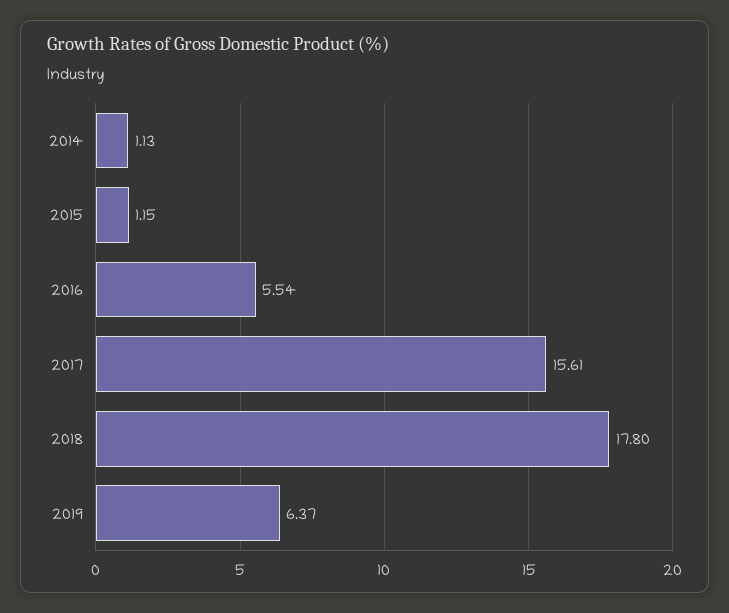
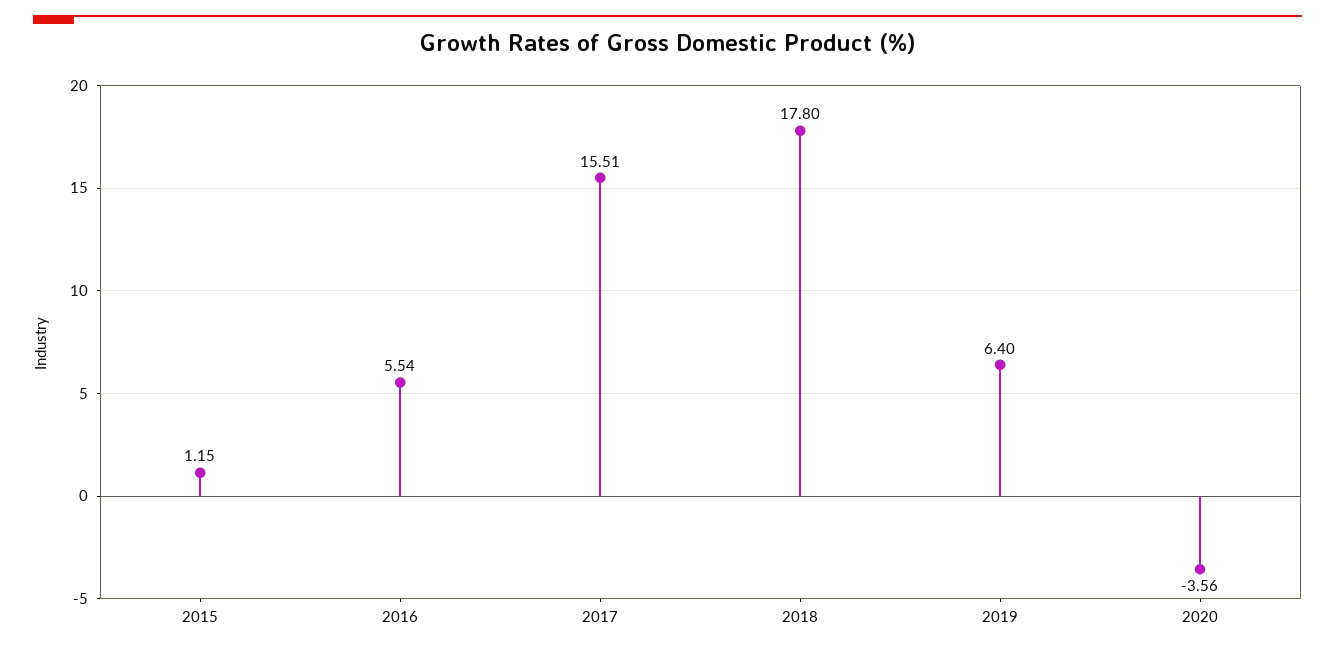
2014: 1.13 -> none
2017: 15.61 -> 15.51
2019: 6.37 -> 6.4
2020: none -> -3.56

